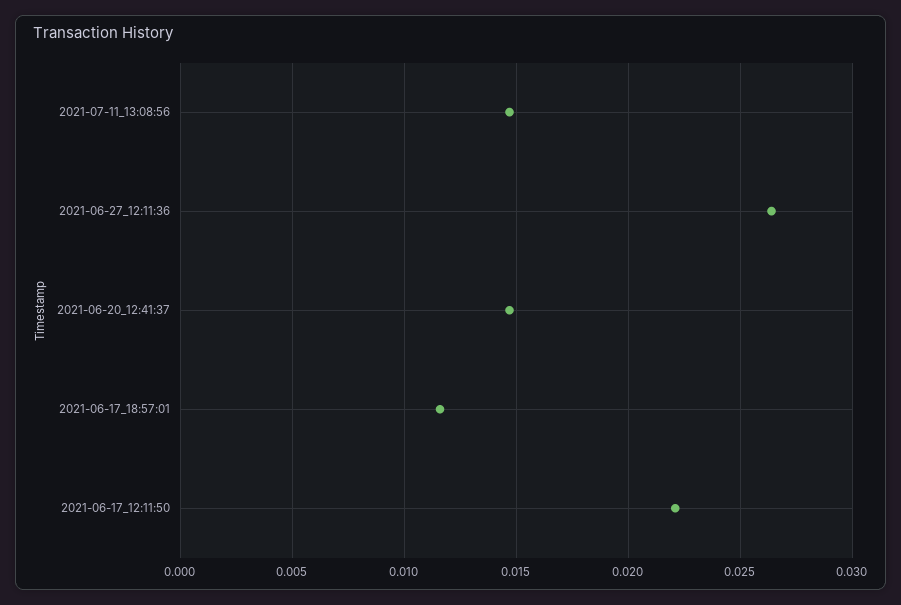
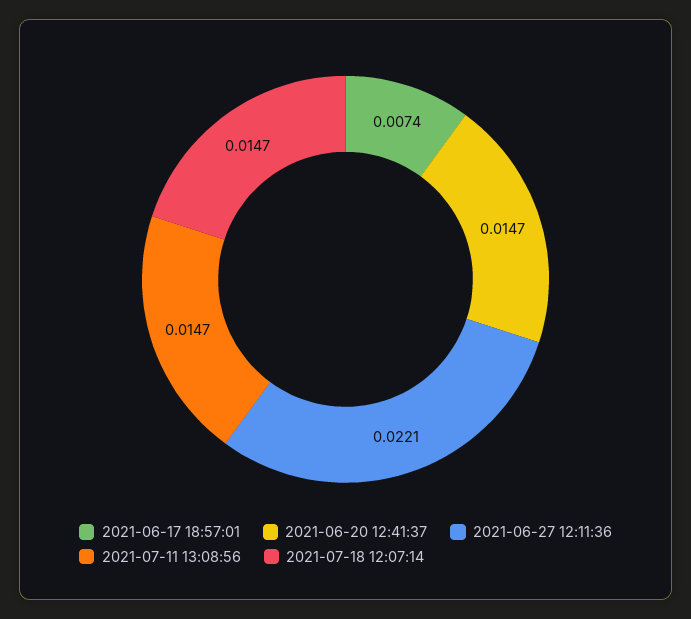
2021-06-27_12:11:36: 0.0265 -> 0.0221
2021-06-17_18:57:01: 0.0115 -> 0.0074
2021-06-17_12:11:50: 0.022 -> none
2021-07-18 12:07:14: none -> 0.0147

